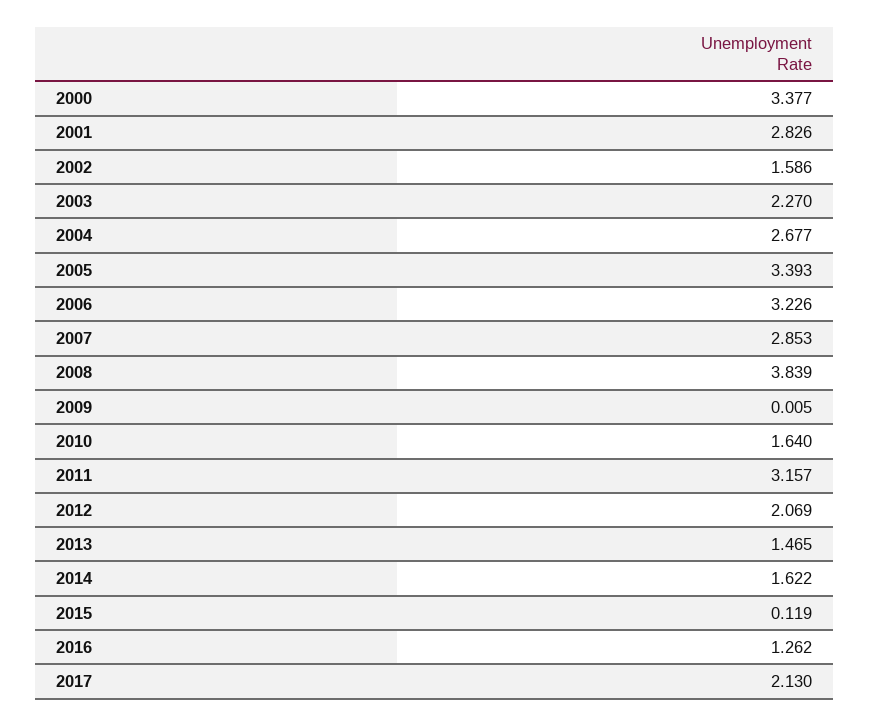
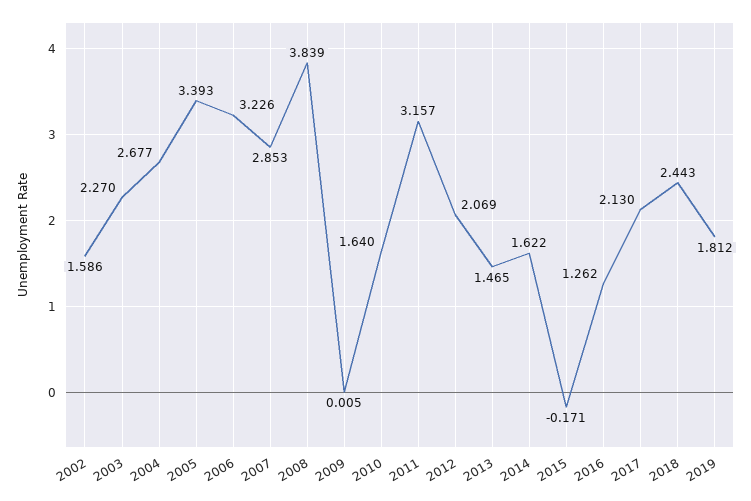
2000: 3.377 -> none
2001: 2.826 -> none
2015: 0.119 -> -0.171
2018: none -> 2.443
2019: none -> 1.812

